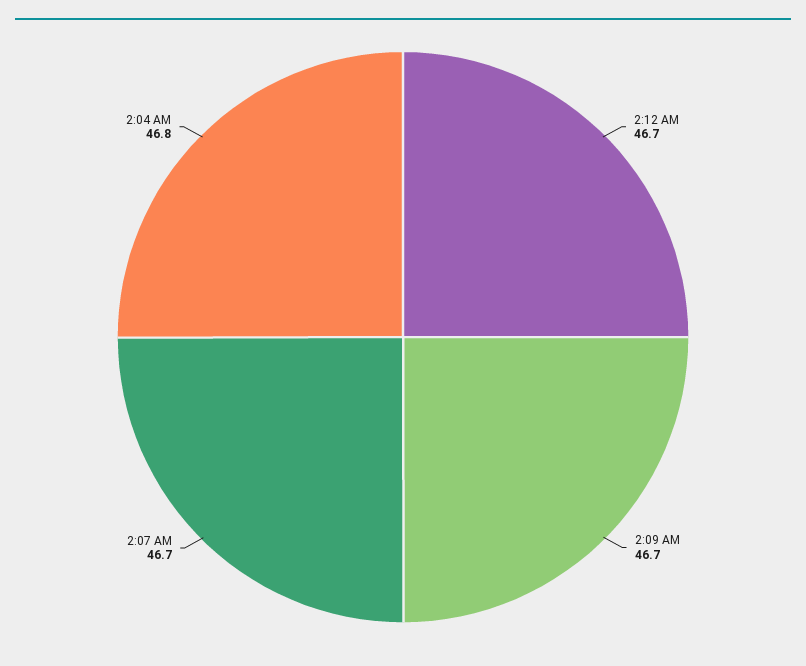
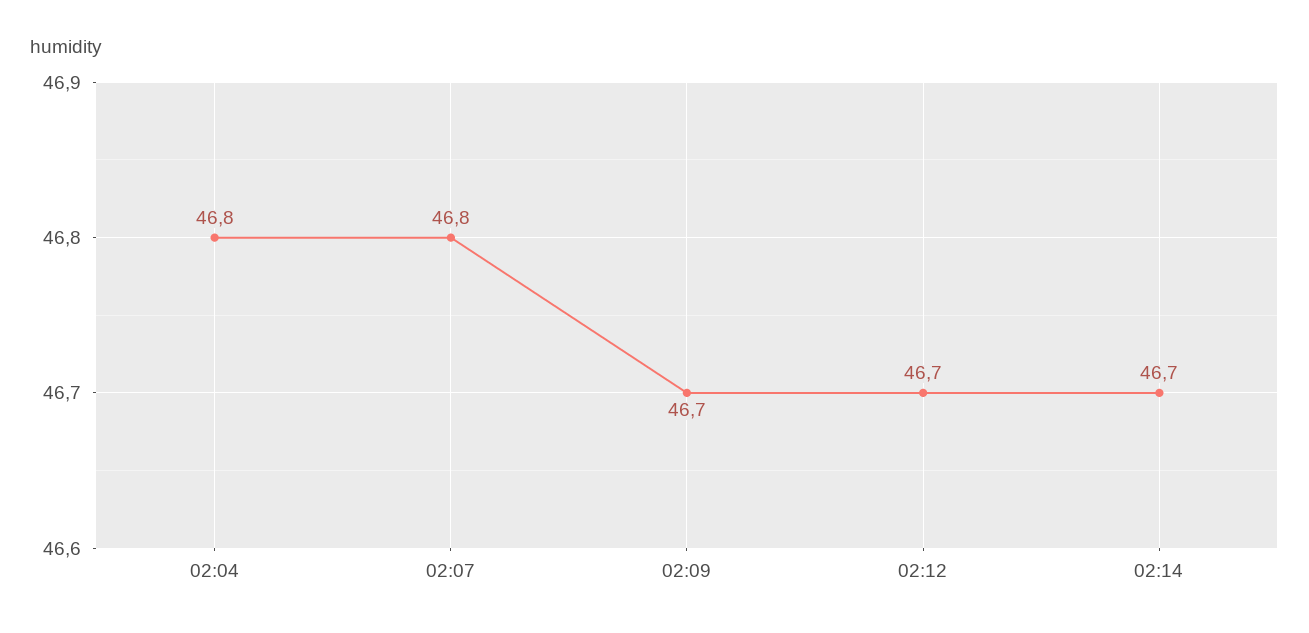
2:07 AM: 46.7 -> 46.8
02:14: none -> 46.7

